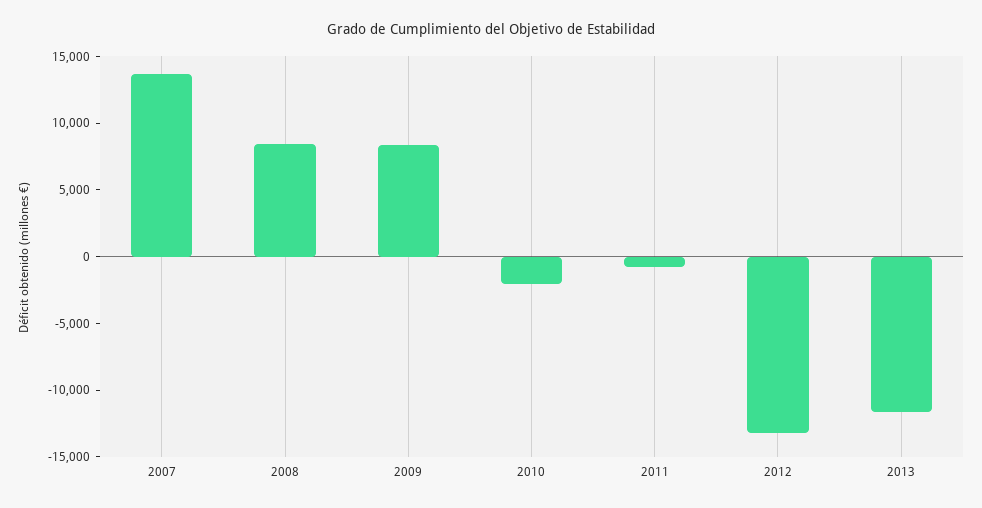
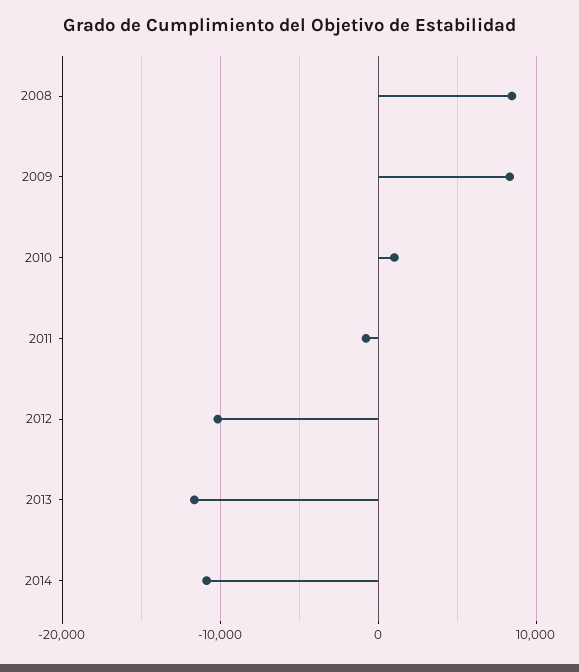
2007: 14000 -> none
2010: -2000 -> 1000
2012: -13000 -> -10000
2014: none -> -11000

